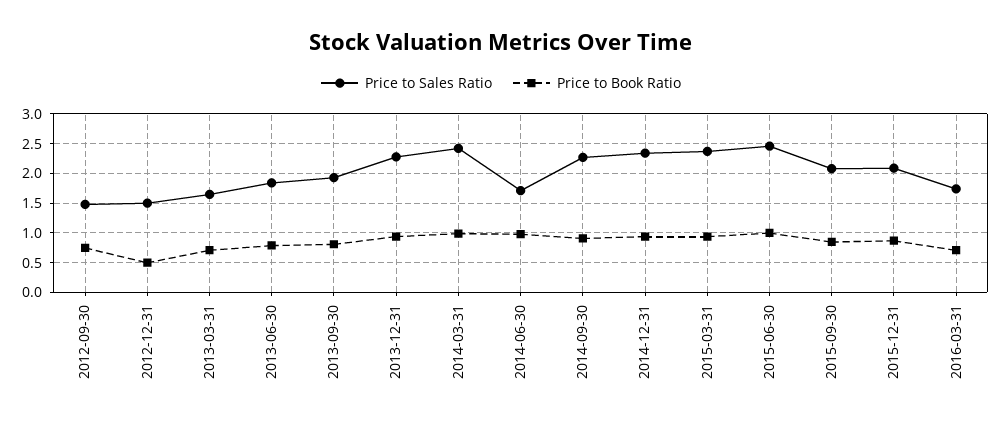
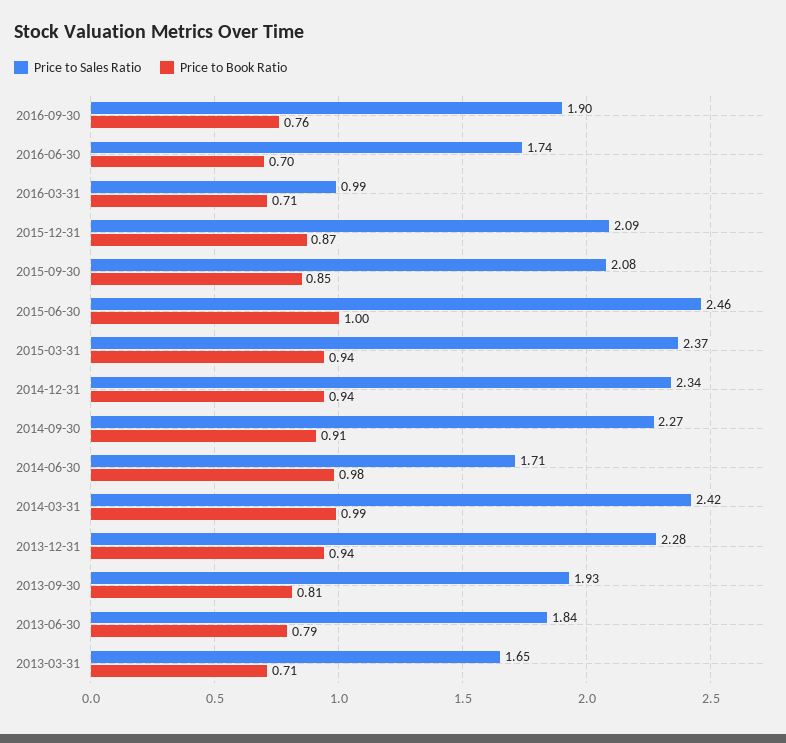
Price to Sales Ratio, 2012-09-30: 1.5 -> none
Price to Book Ratio, 2012-09-30: 0.75 -> none
Price to Sales Ratio, 2012-12-31: 1.5 -> none
Price to Book Ratio, 2012-12-31: 0.5 -> none
Price to Sales Ratio, 2016-03-31: 1.75 -> 0.99
Price to Sales Ratio, 2016-09-30: none -> 1.9
Price to Book Ratio, 2016-09-30: none -> 0.76
Price to Sales Ratio, 2016-06-30: none -> 1.74
Price to Book Ratio, 2016-06-30: none -> 0.7

